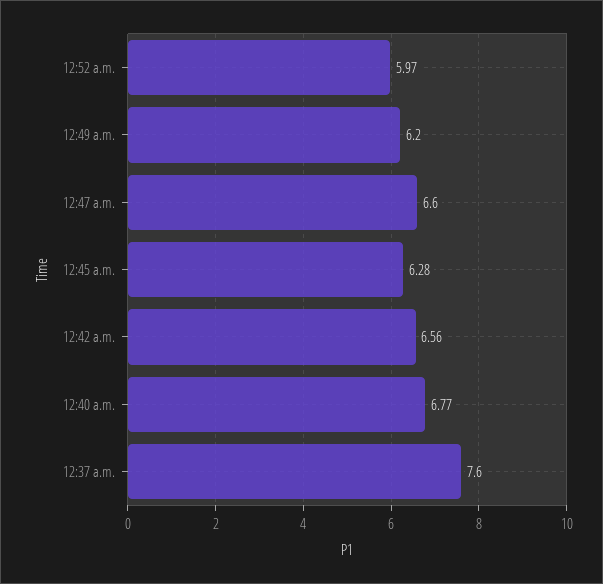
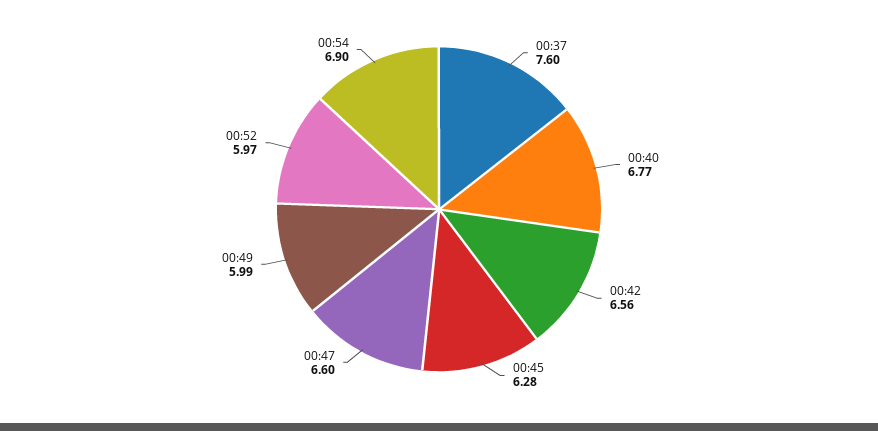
12:49 a.m.: 6.2 -> 5.99
00:54: none -> 6.9

